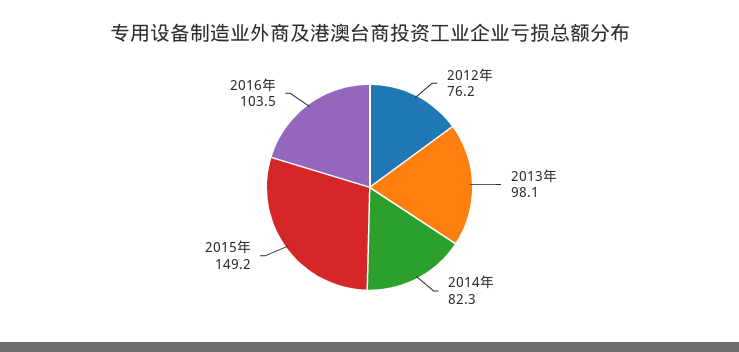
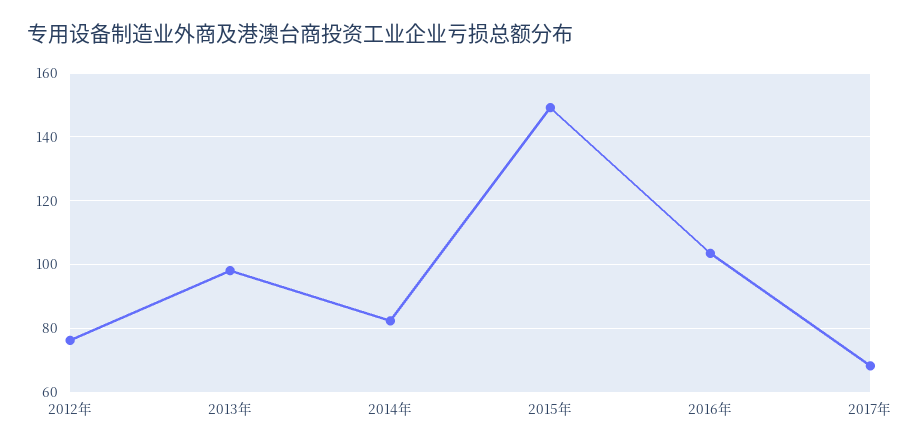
2017年: none -> 68

